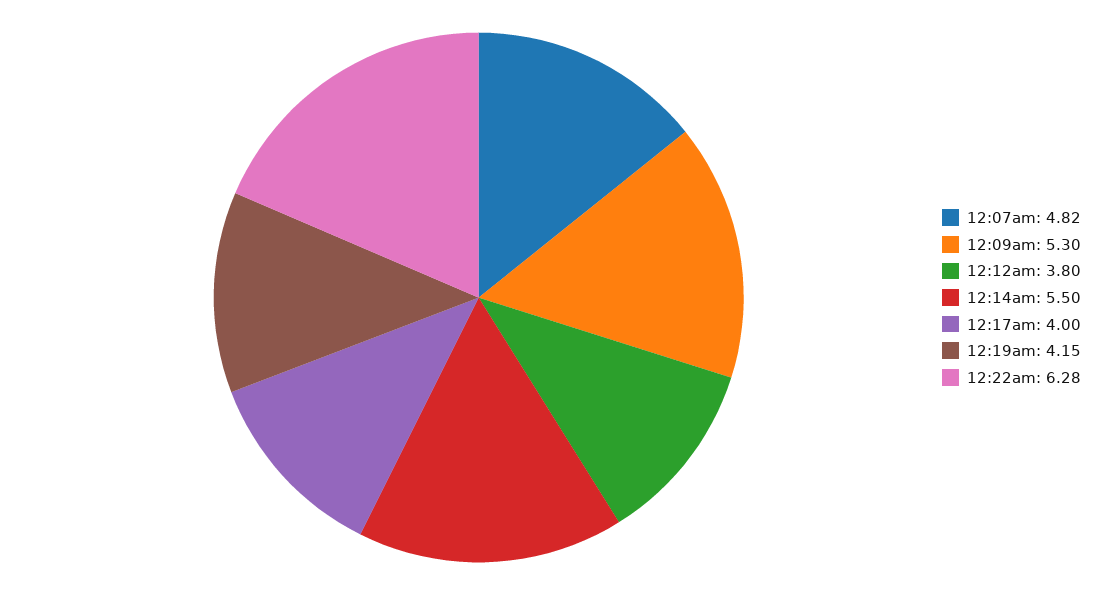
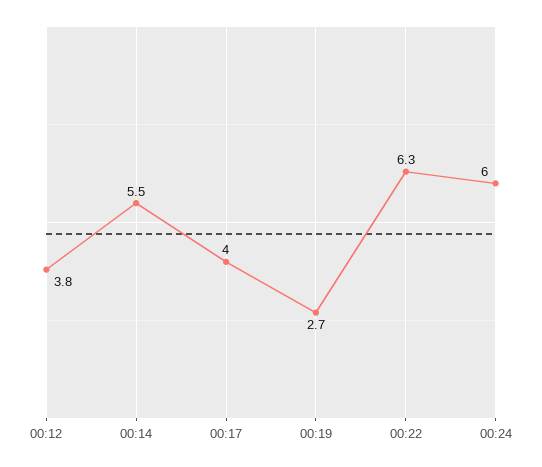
12:07am: 4.82 -> none
12:09am: 5.3 -> none
12:19am: 4.15 -> 2.7
00:24: none -> 6

